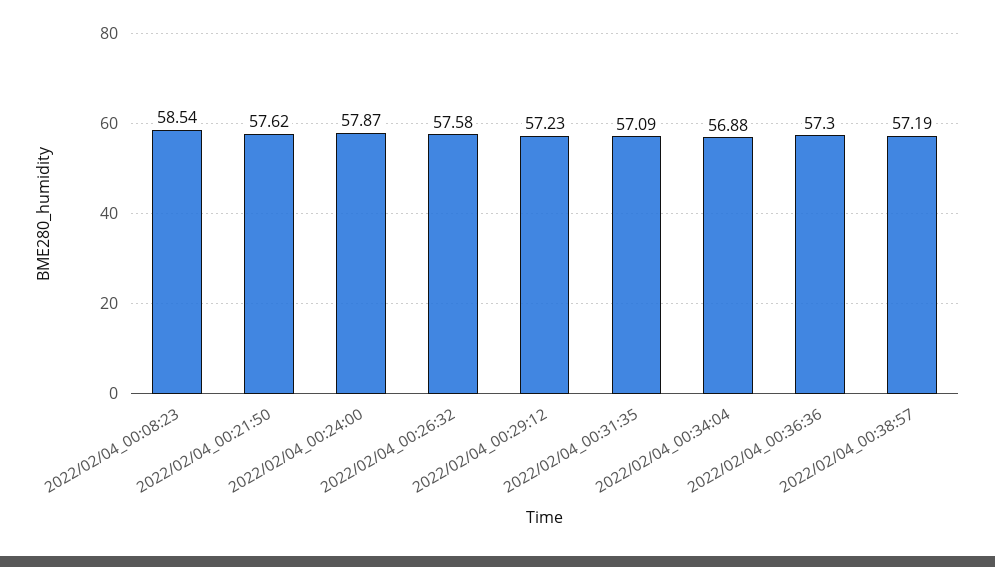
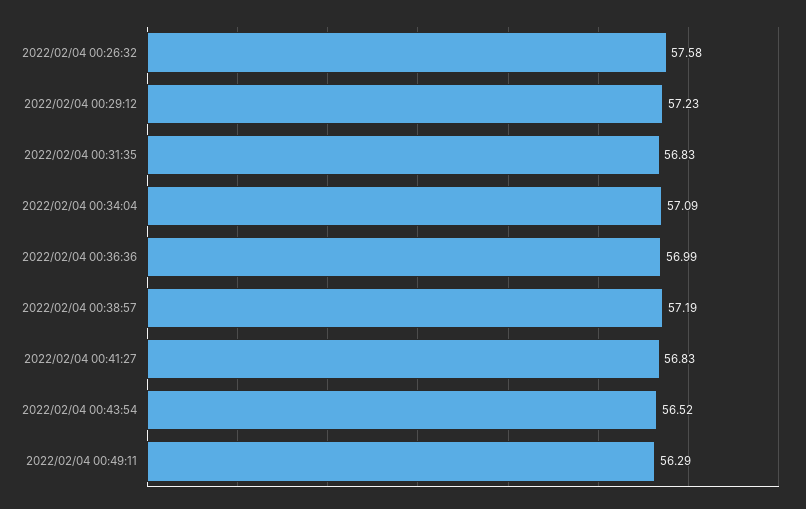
2022/02/04_00:08:23: 58.54 -> none
2022/02/04_00:21:50: 57.62 -> none
2022/02/04_00:24:00: 57.87 -> none
2022/02/04_00:31:35: 57.09 -> 56.83
2022/02/04_00:34:04: 56.88 -> 57.09
2022/02/04_00:36:36: 57.3 -> 56.99
2022/02/04 00:41:27: none -> 56.83
2022/02/04 00:43:54: none -> 56.52
2022/02/04 00:49:11: none -> 56.29

